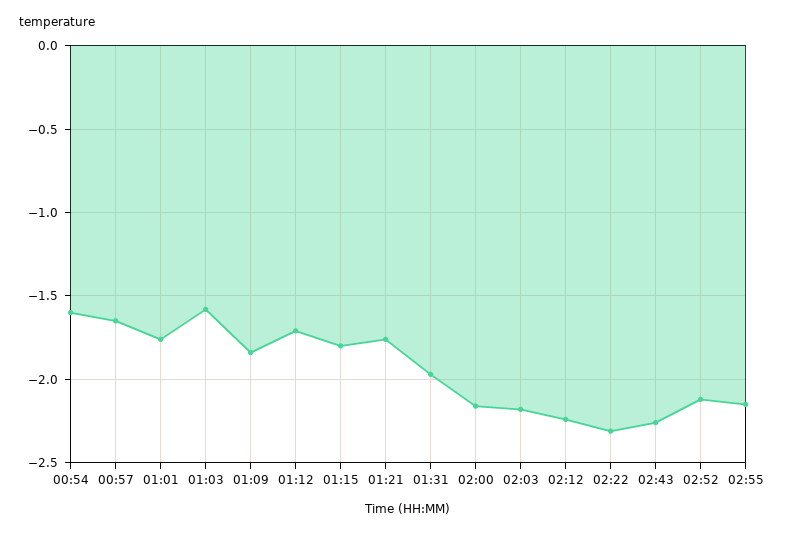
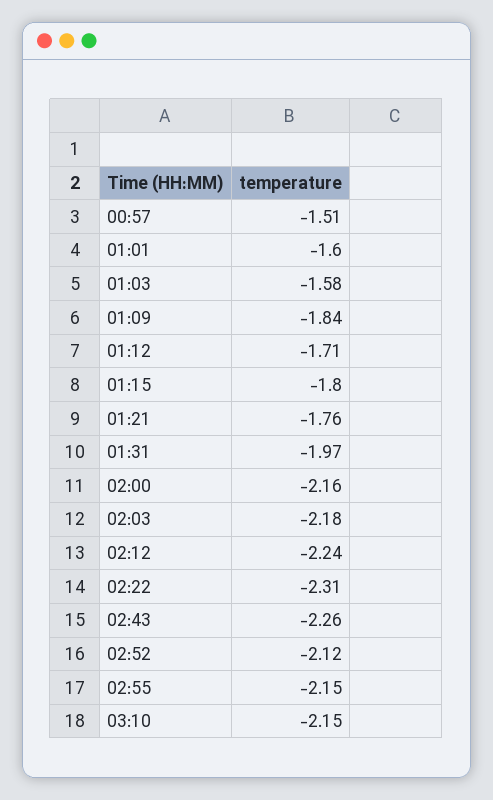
00:54: -1.6 -> none
00:57: -1.65 -> -1.51
01:01: -1.75 -> -1.6
03:10: none -> -2.15

